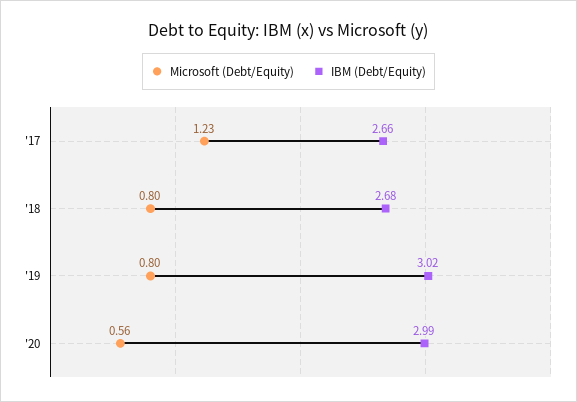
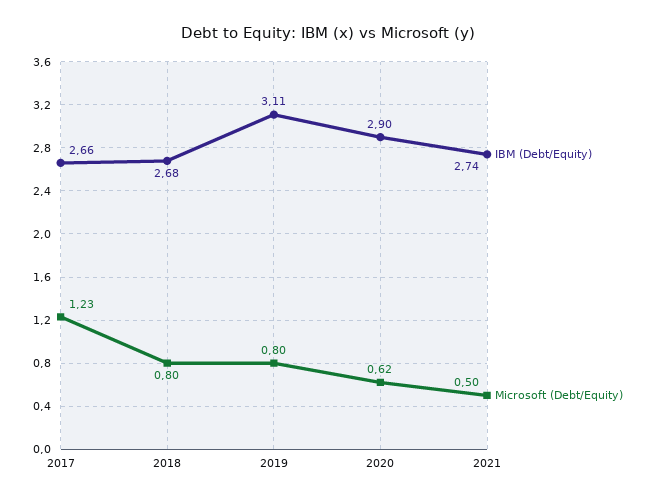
IBM (Debt/Equity), '19: 3.02 -> 3.11
Microsoft (Debt/Equity), '20: 0.56 -> 0.62
IBM (Debt/Equity), '20: 2.99 -> 2.9
IBM (Debt/Equity), 2021: none -> 2.74
Microsoft (Debt/Equity), 2021: none -> 0.5

